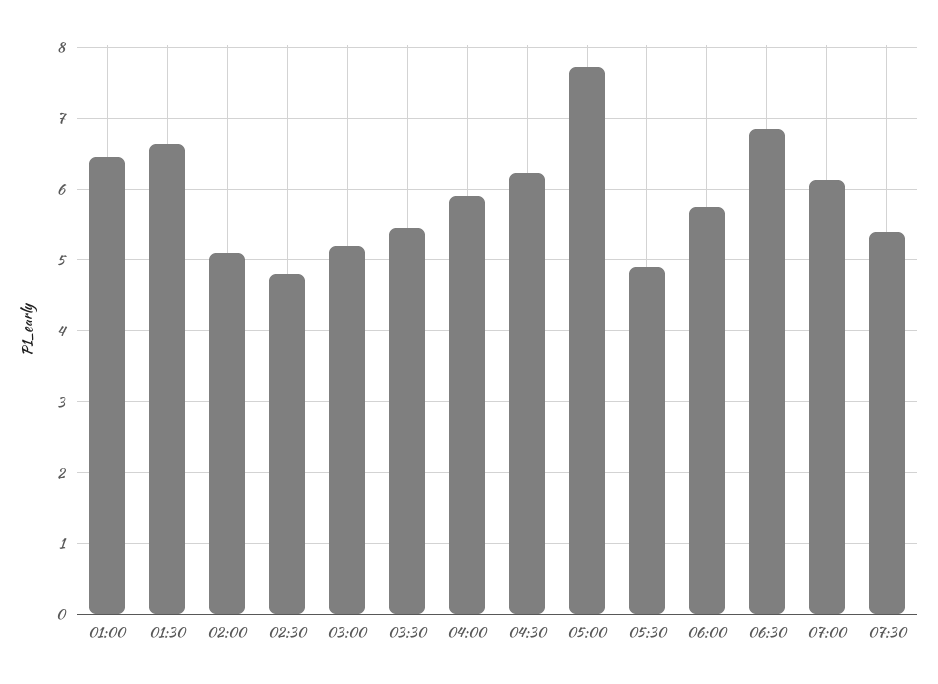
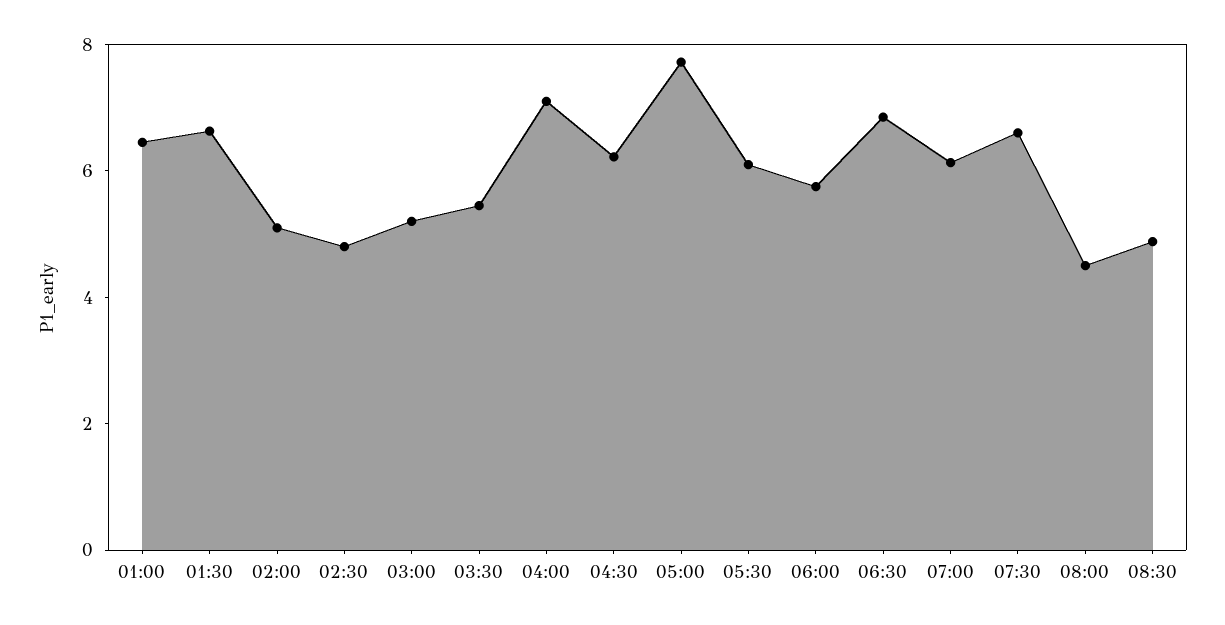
04:00: 5.9 -> 7
05:30: 4.9 -> 6
07:30: 5.4 -> 6.5
08:00: none -> 4.5
08:30: none -> 5

